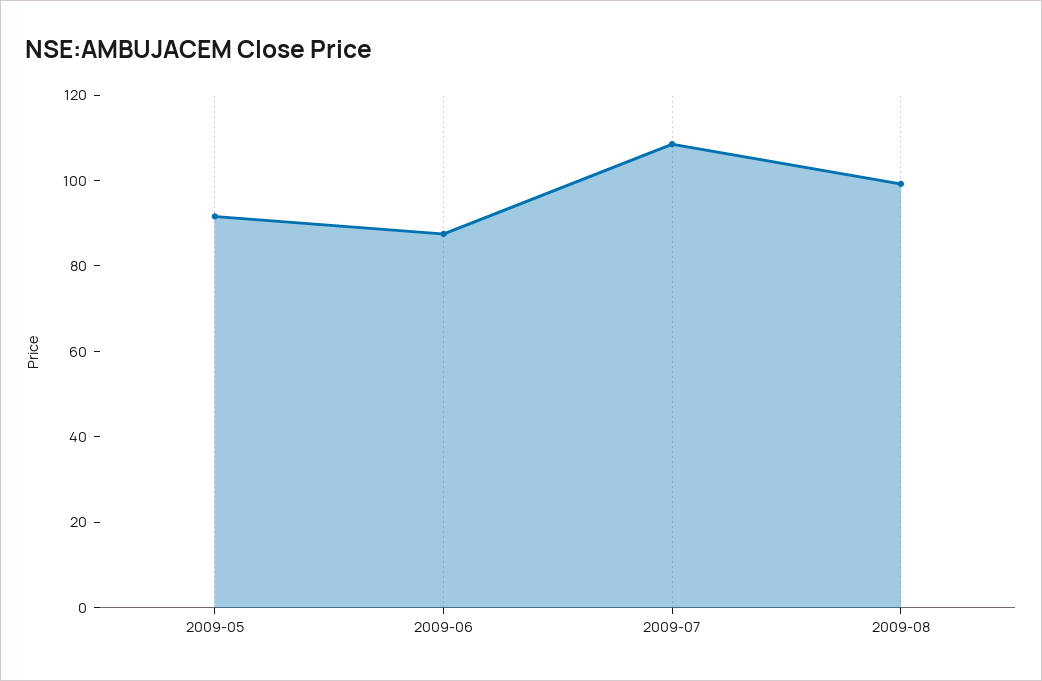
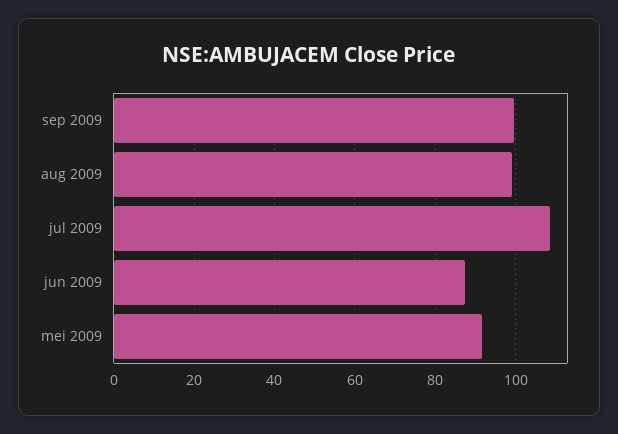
sep 2009: none -> 100

